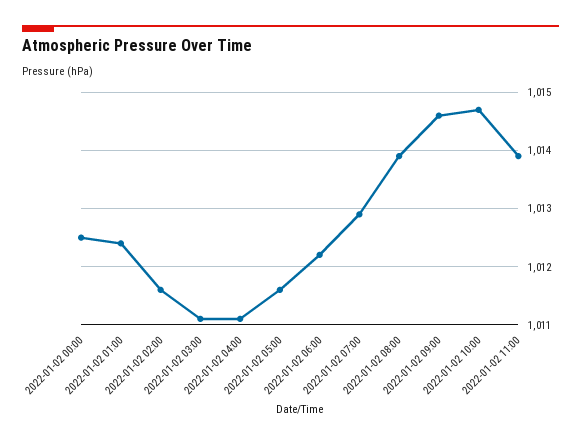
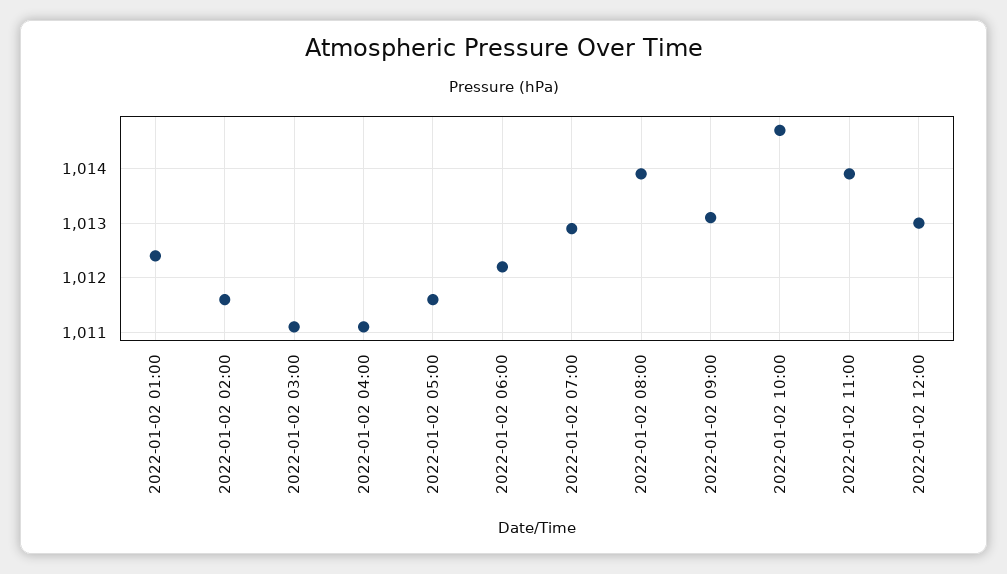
2022-01-02 00:00: 1012.5 -> none
2022-01-02 09:00: 1014.5 -> 1013
2022-01-02 12:00: none -> 1013

